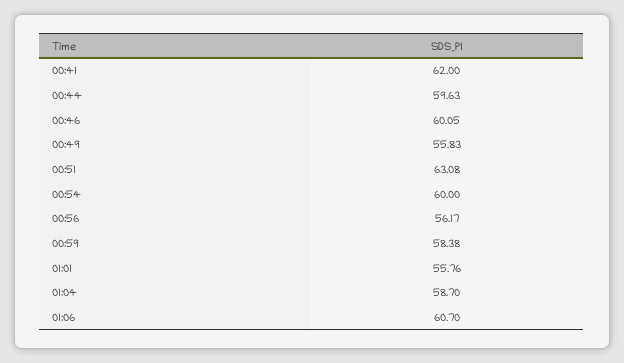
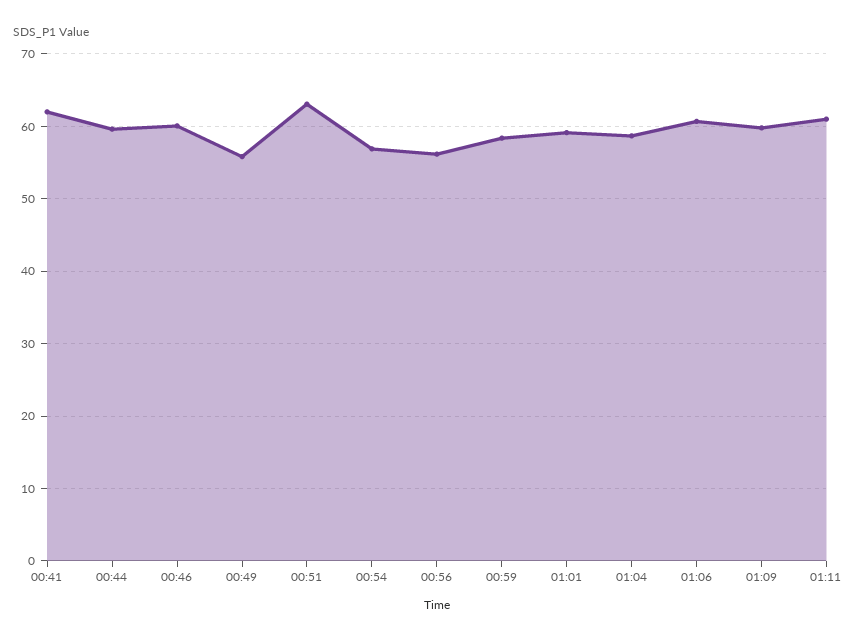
00:54: 60 -> 57
01:01: 55.76 -> 59
01:09: none -> 60
01:11: none -> 61

